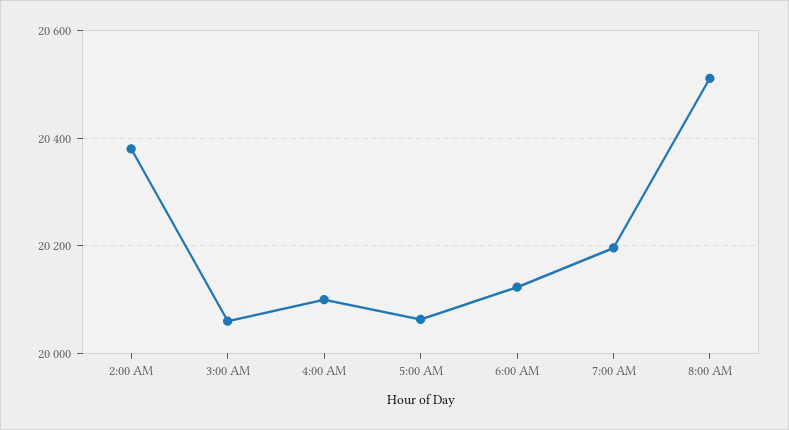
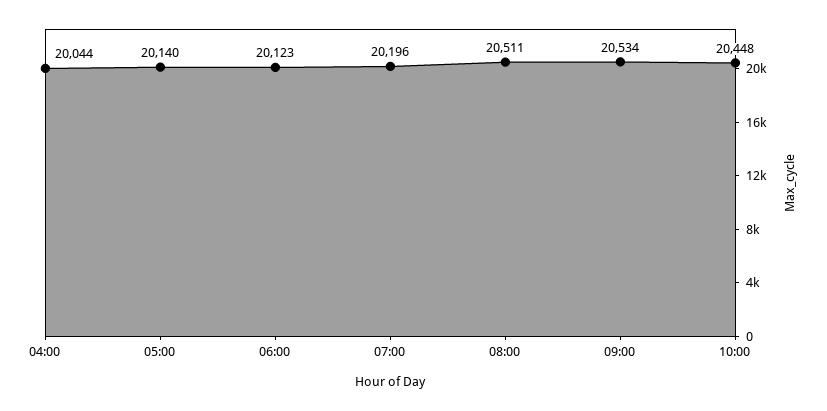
2:00 AM: 20380 -> none
3:00 AM: 20060 -> none
4:00 AM: 20100 -> 20044
5:00 AM: 20060 -> 20140
09:00: none -> 20534
10:00: none -> 20448

